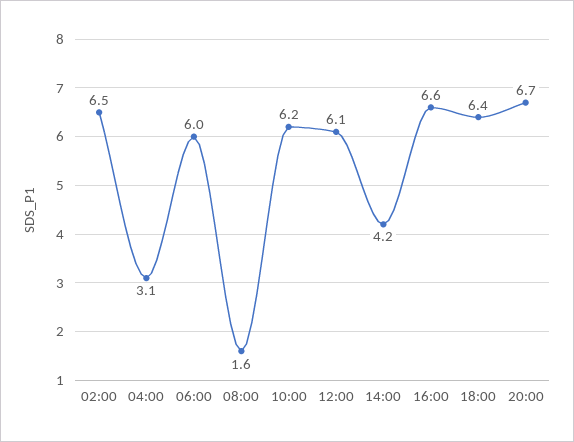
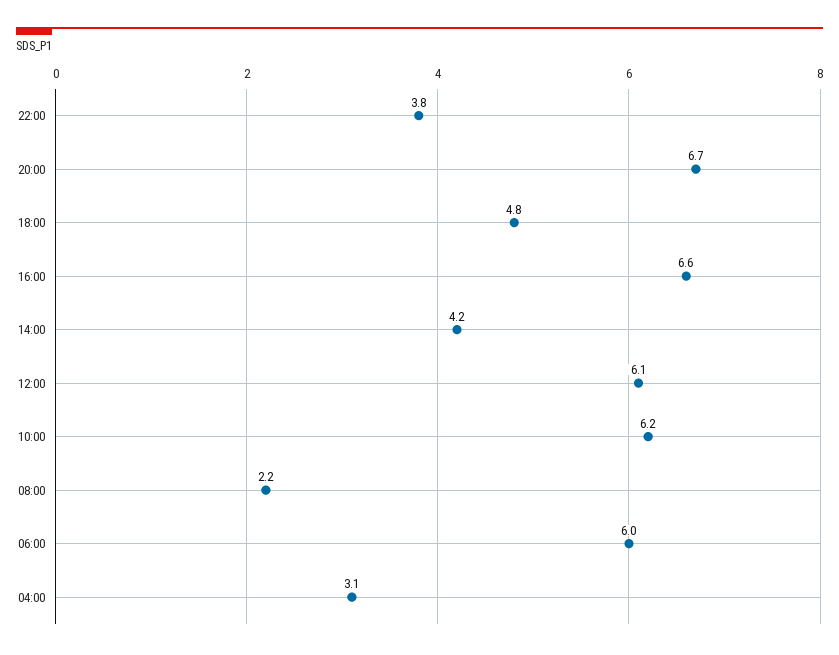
02:00: 6.5 -> none
08:00: 1.6 -> 2.2
18:00: 6.4 -> 4.8
22:00: none -> 3.8

